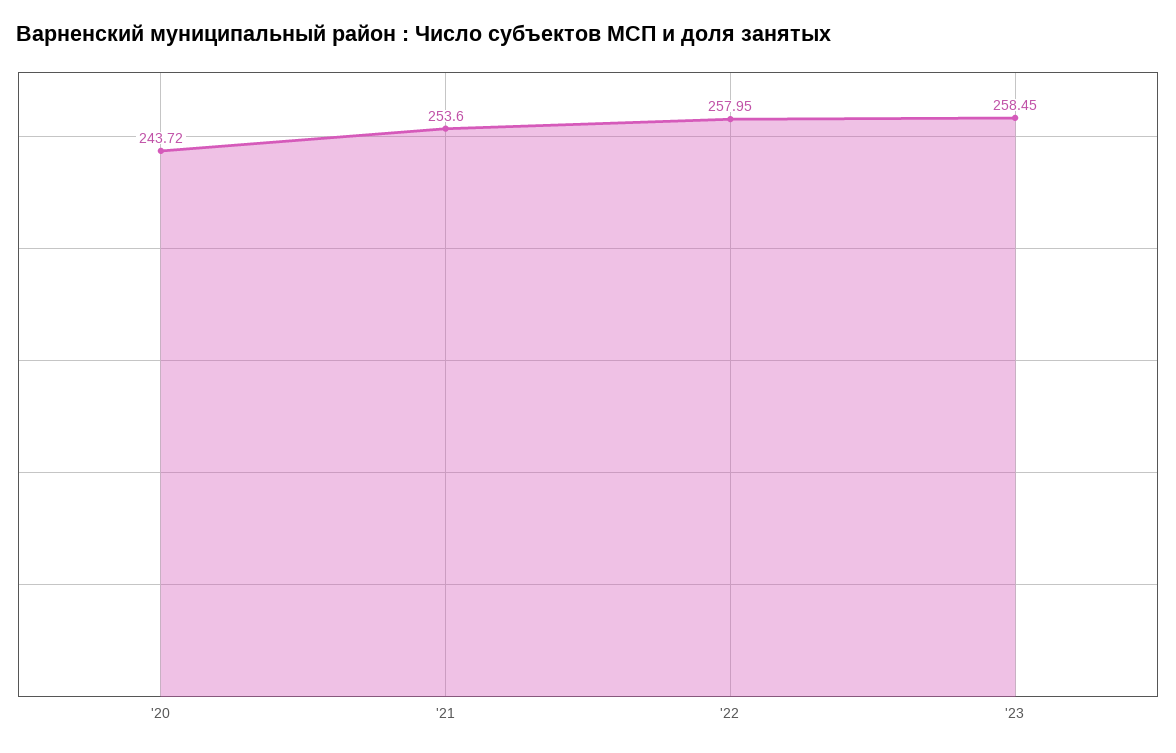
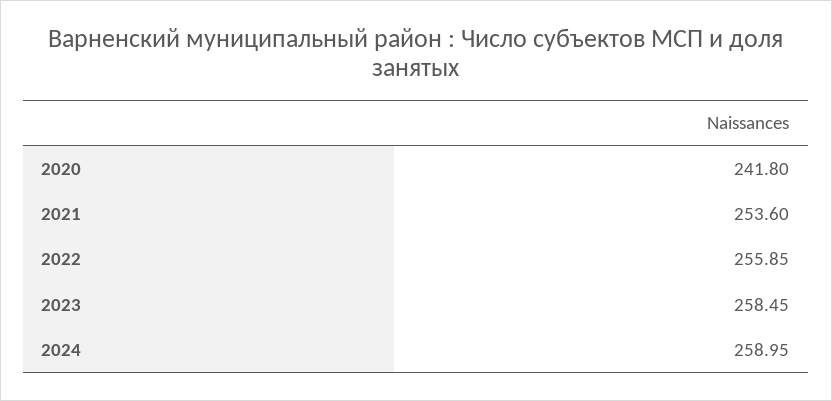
'20: 243.72 -> 241.8
'22: 257.95 -> 255.85
2024: none -> 258.95

